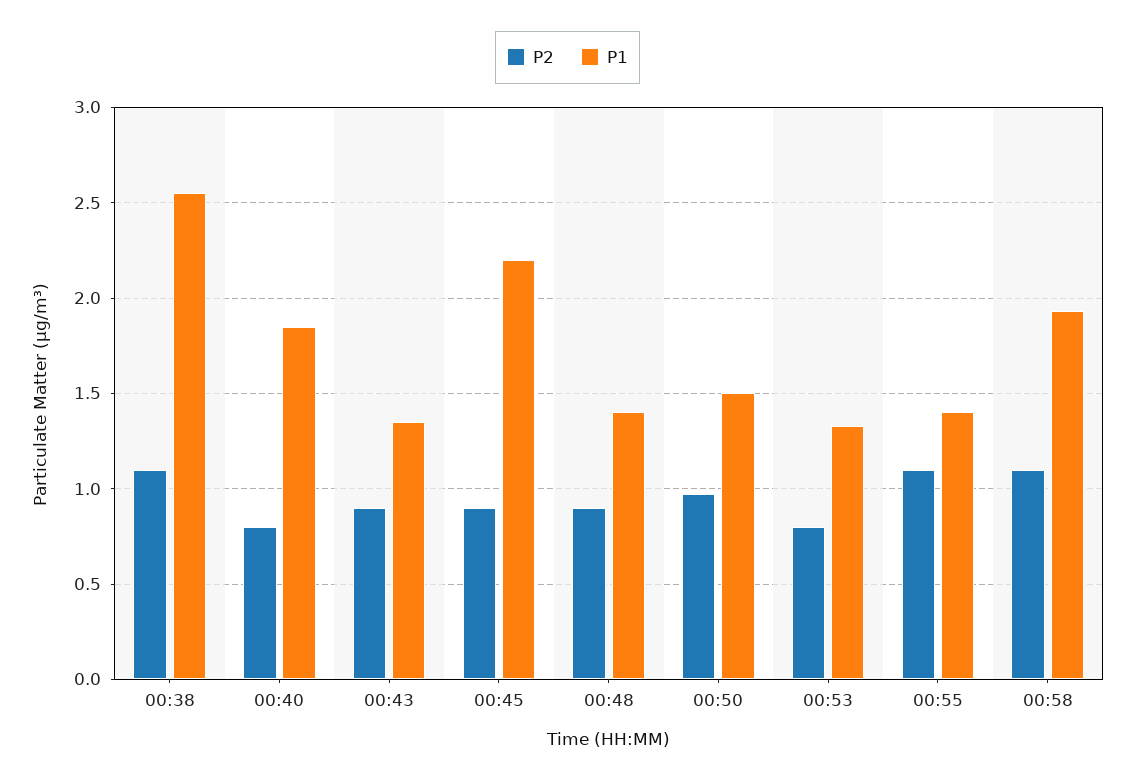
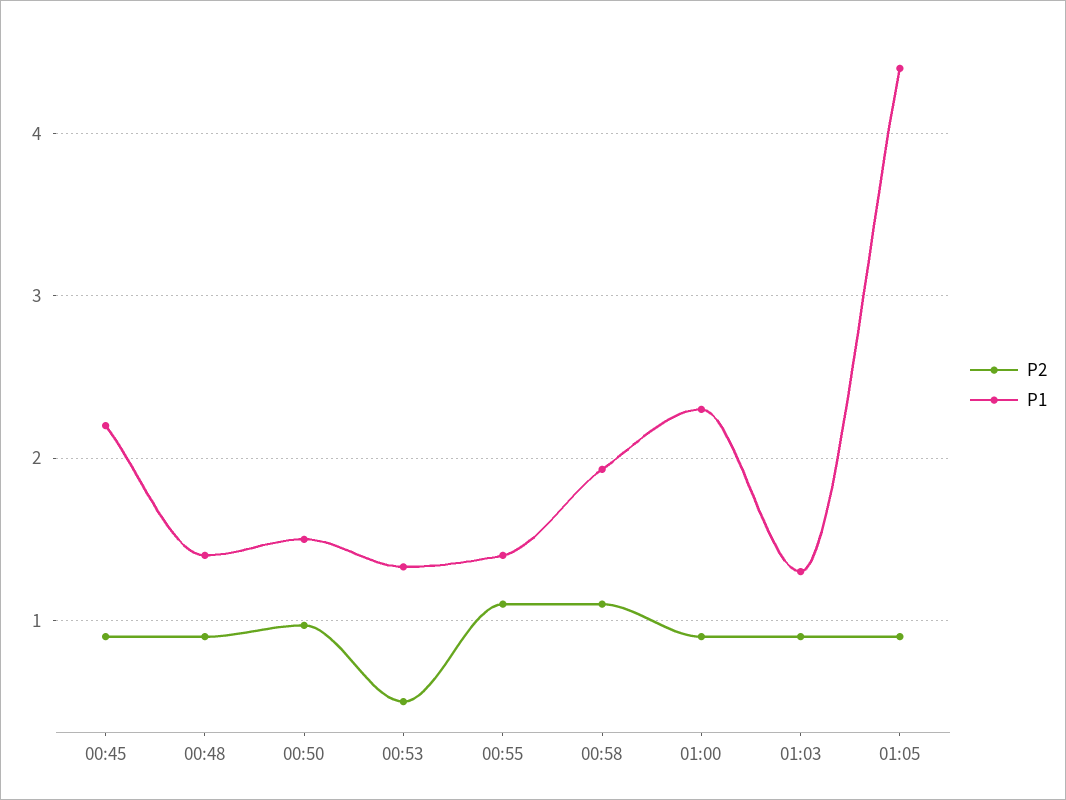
P2, 00:38: 1.1 -> none
P1, 00:38: 2.55 -> none
P2, 00:40: 0.8 -> none
P1, 00:40: 1.85 -> none
P2, 00:43: 0.9 -> none
P1, 00:43: 1.35 -> none
P2, 00:53: 0.8 -> 0.5
P2, 01:00: none -> 0.9
P1, 01:00: none -> 2.3
P2, 01:03: none -> 0.9
P1, 01:03: none -> 1.3
P2, 01:05: none -> 0.9
P1, 01:05: none -> 4.4

